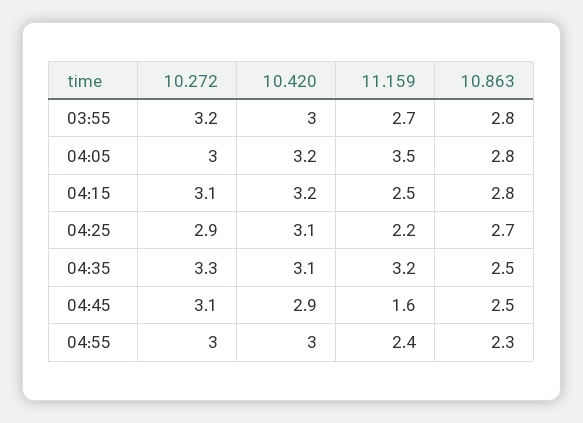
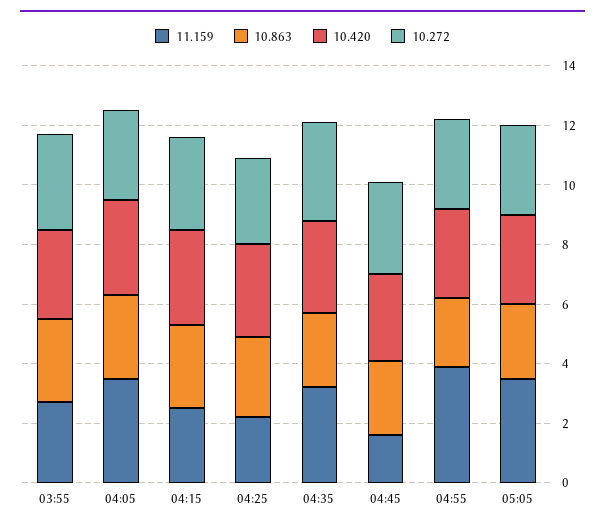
11.159, 04:55: 2.4 -> 4
11.159, 05:05: none -> 3.5
10.863, 05:05: none -> 2.5
10.420, 05:05: none -> 3
10.272, 05:05: none -> 3

